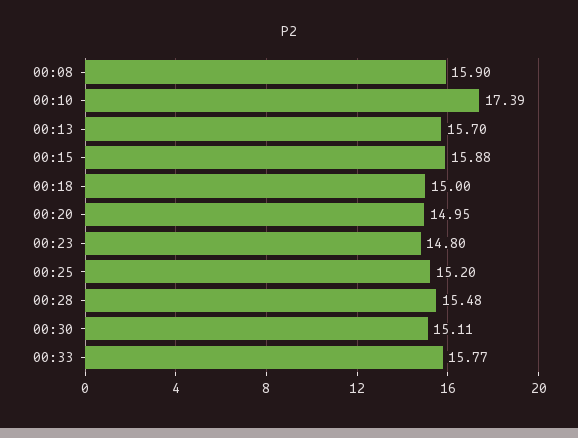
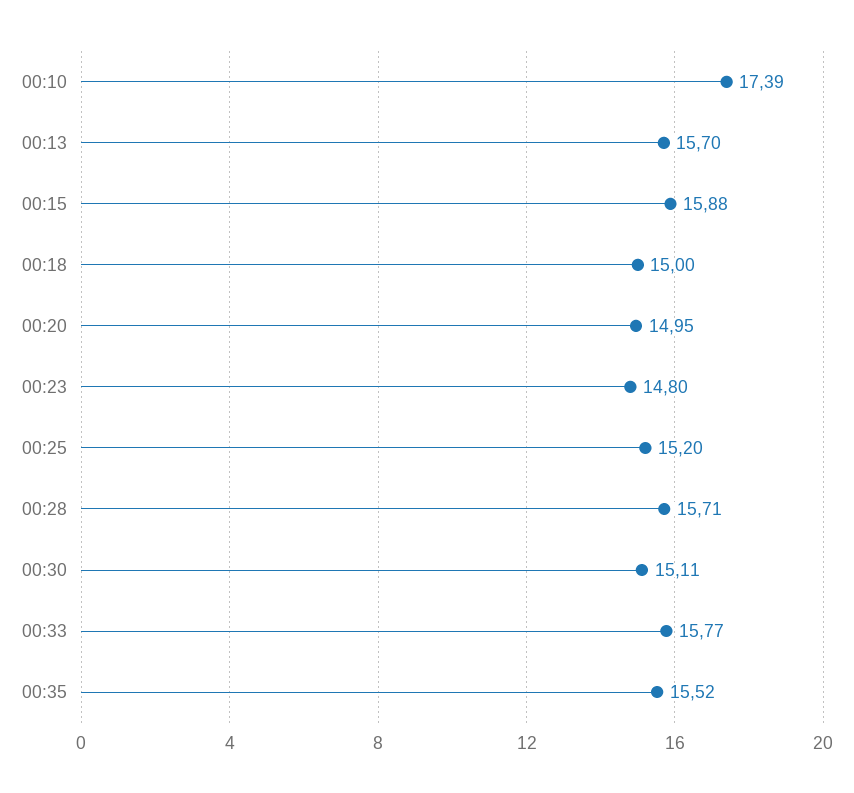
00:08: 15.9 -> none
00:28: 15.48 -> 15.71
00:35: none -> 15.52

